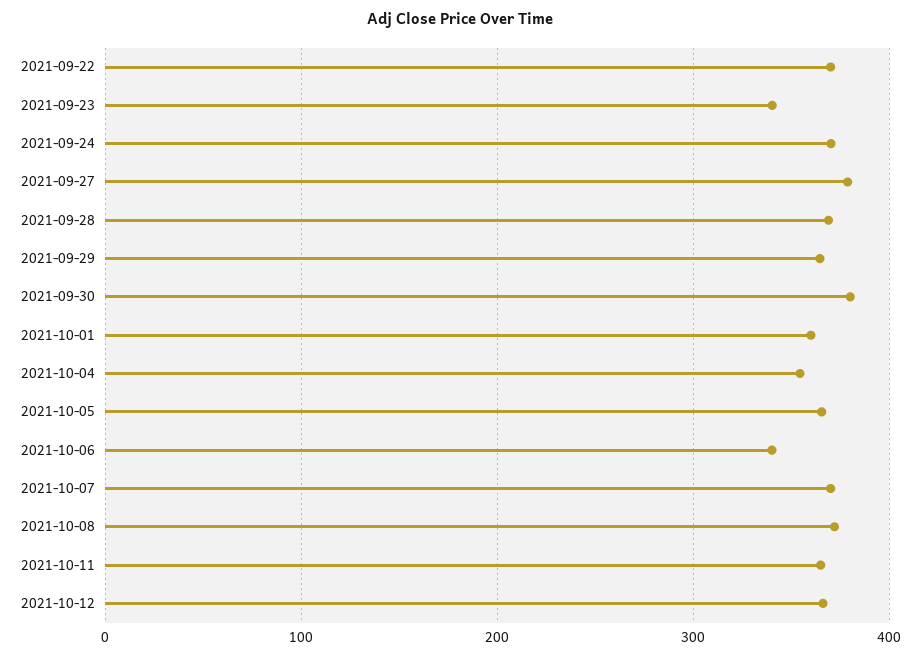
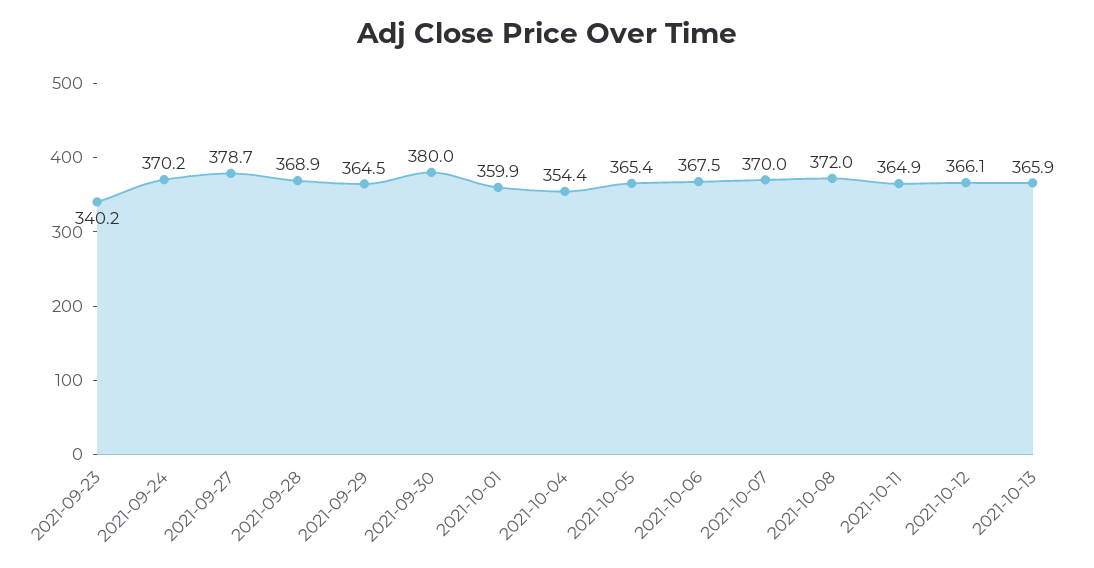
2021-09-22: 370 -> none
2021-10-06: 340 -> 367.5
2021-10-13: none -> 365.9

